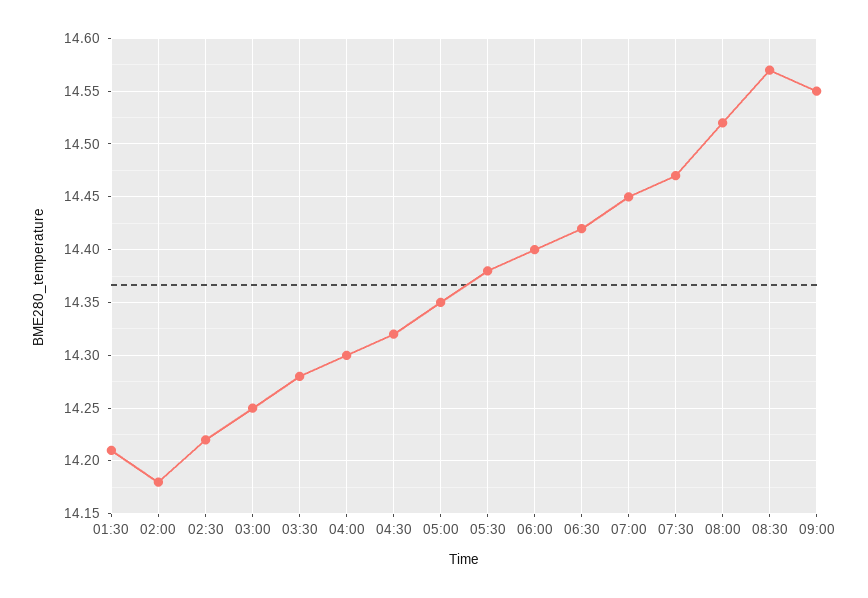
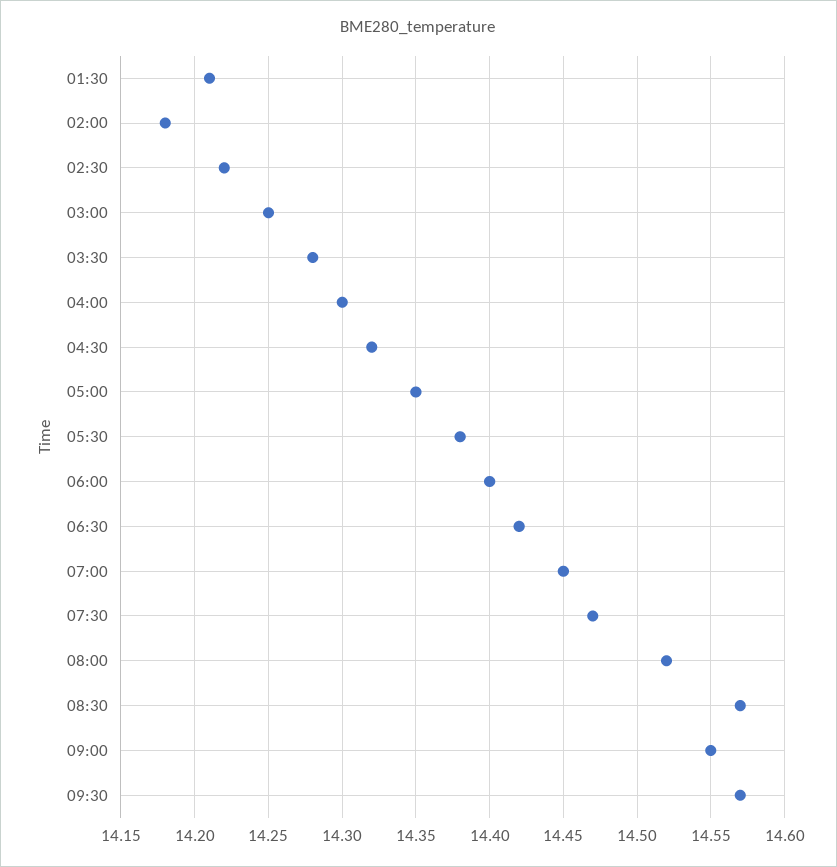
09:30: none -> 14.57

